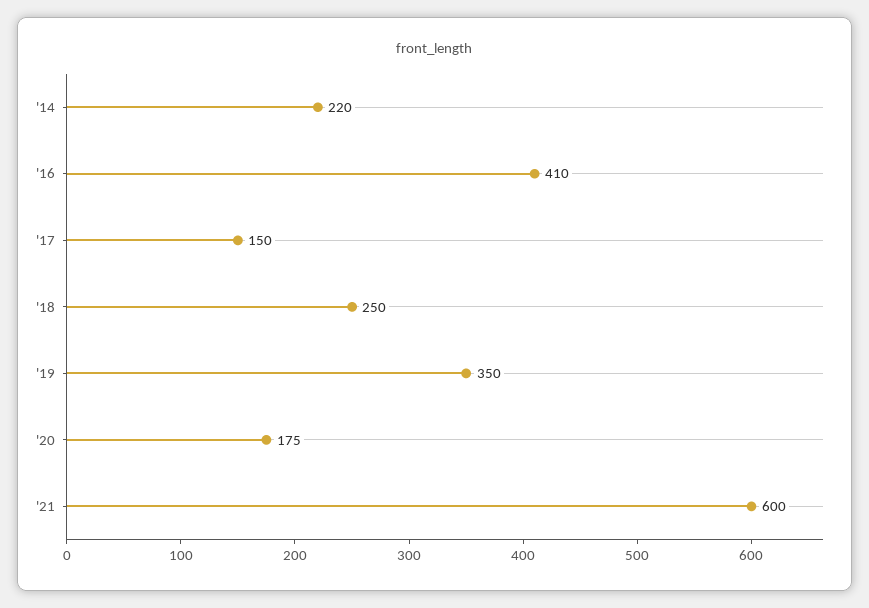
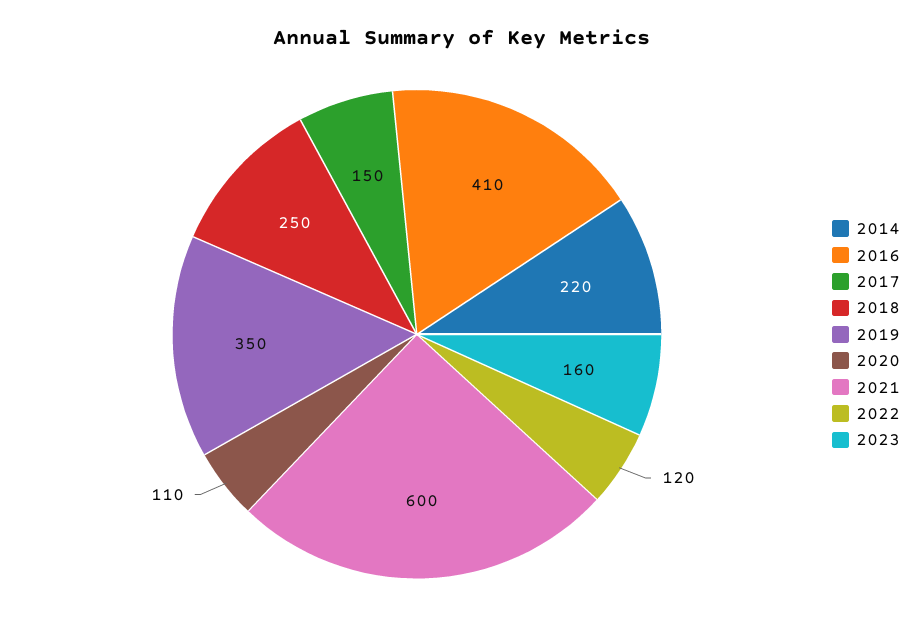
'20: 175 -> 110
2022: none -> 120
2023: none -> 160

